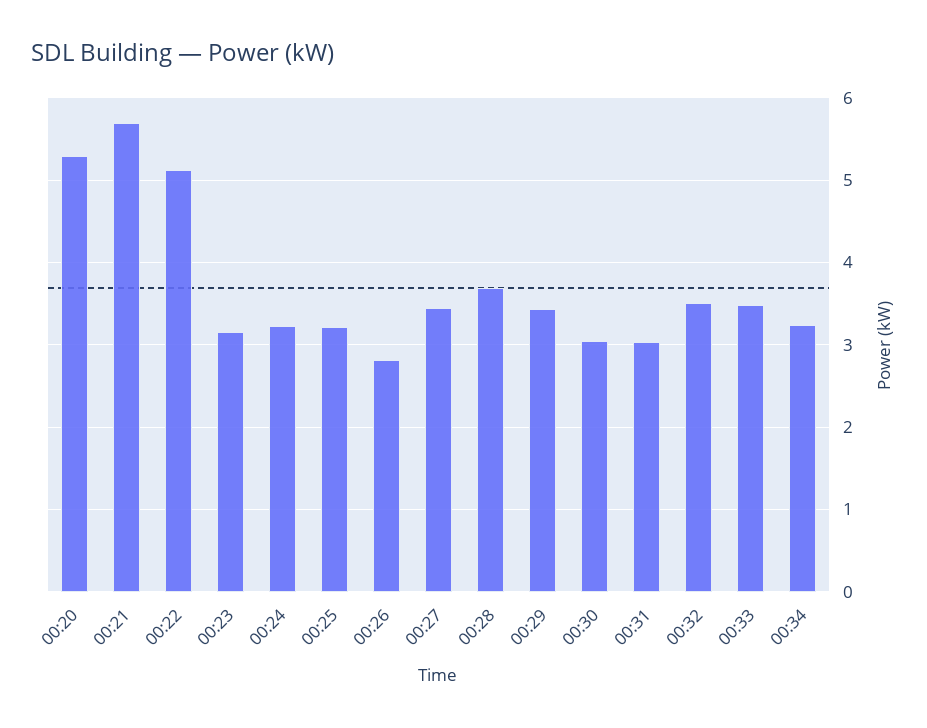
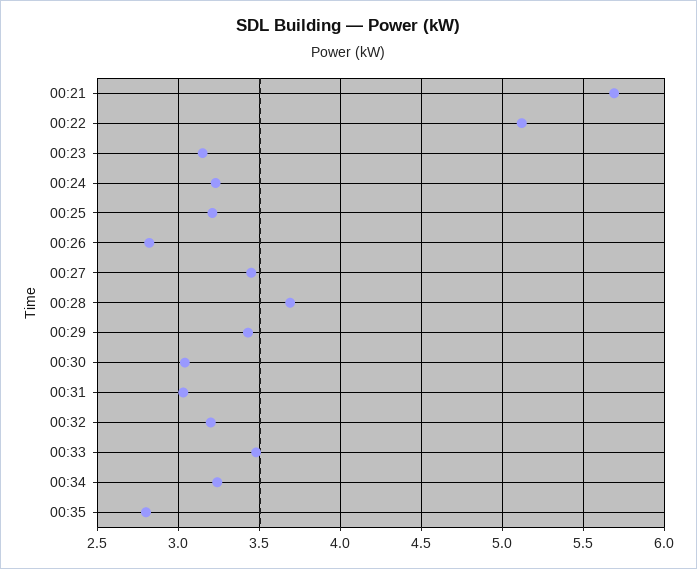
00:20: 5.3 -> none
00:32: 3.5 -> 3.2
00:35: none -> 2.8

